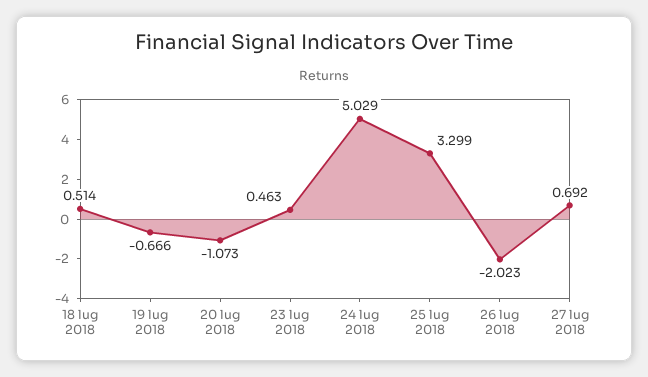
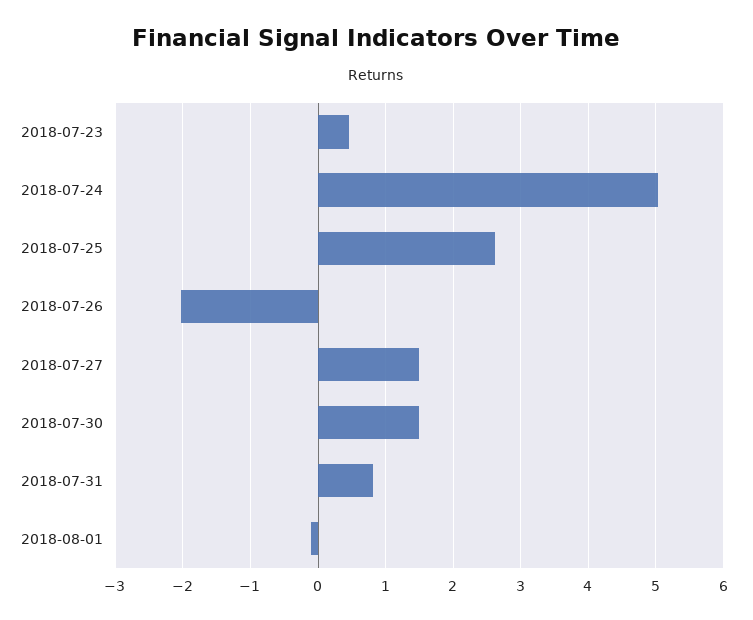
18 lug 2018: 0.514 -> none
19 lug 2018: -0.666 -> none
20 lug 2018: -1.073 -> none
25 lug 2018: 3.299 -> 2.6
27 lug 2018: 0.692 -> 1.5
2018-07-30: none -> 1.5
2018-07-31: none -> 0.8
2018-08-01: none -> -0.1

